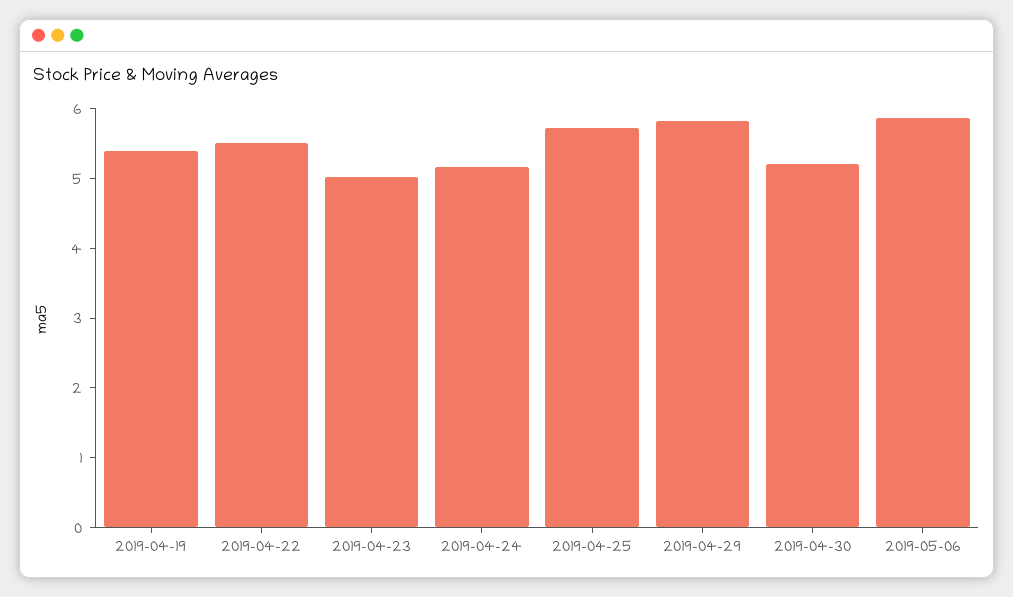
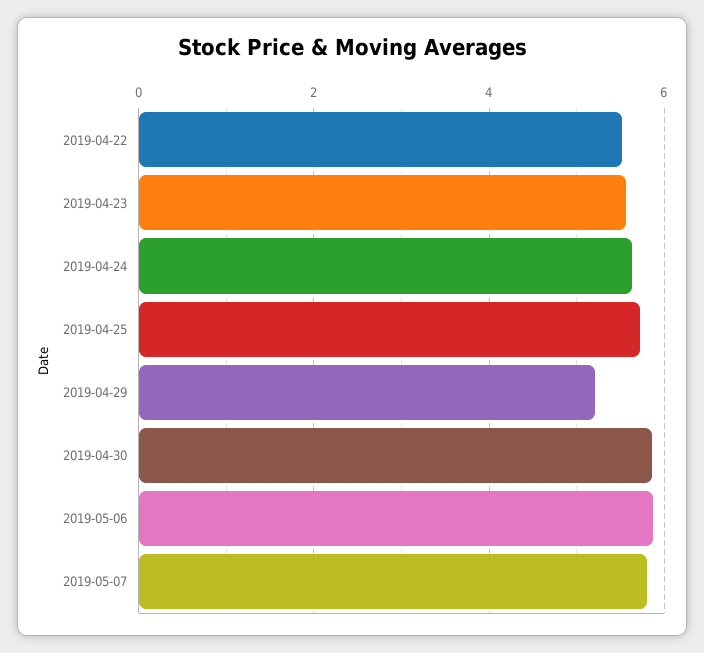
2019-04-19: 5.4 -> none
2019-04-23: 5 -> 5.6
2019-04-24: 5.2 -> 5.6
2019-04-29: 5.8 -> 5.2
2019-04-30: 5.2 -> 5.8
2019-05-07: none -> 5.8

